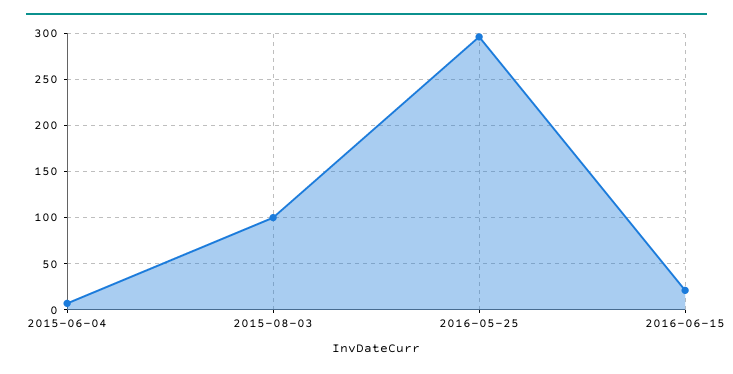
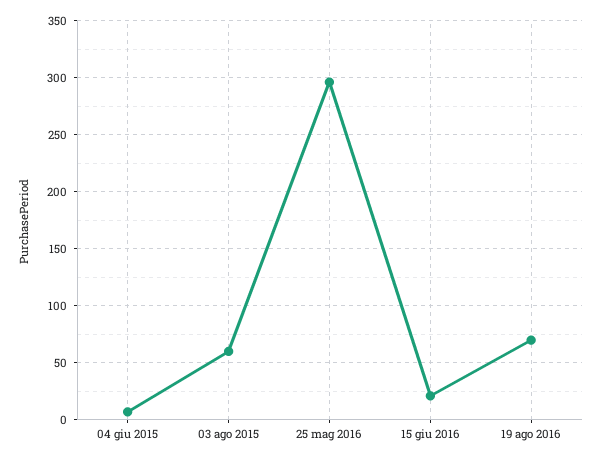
2015-08-03: 100 -> 60
19 ago 2016: none -> 70

